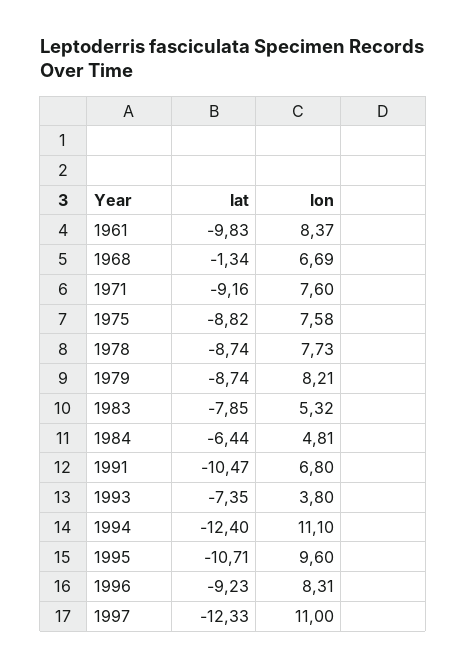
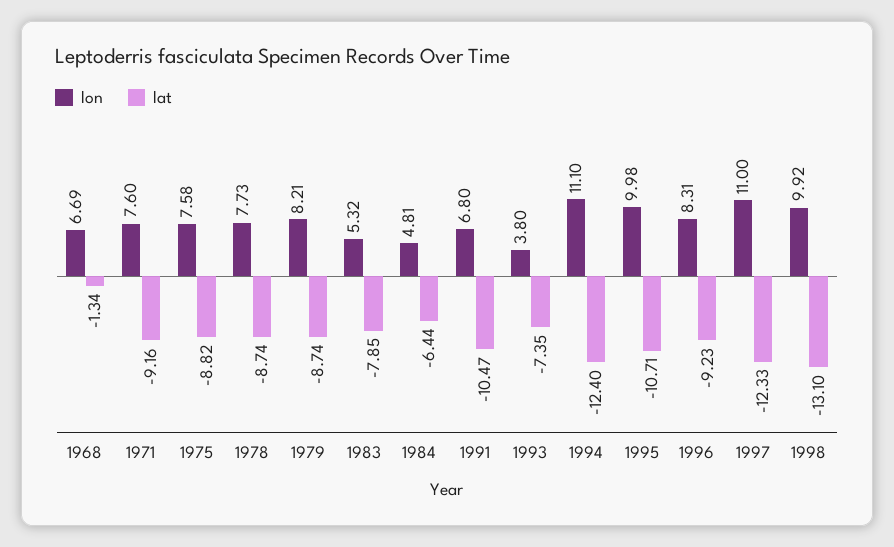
lat, 1961: -9.83 -> none
lon, 1961: 8.37 -> none
lon, 1995: 9.6 -> 9.98
lon, 1998: none -> 9.92
lat, 1998: none -> -13.1

